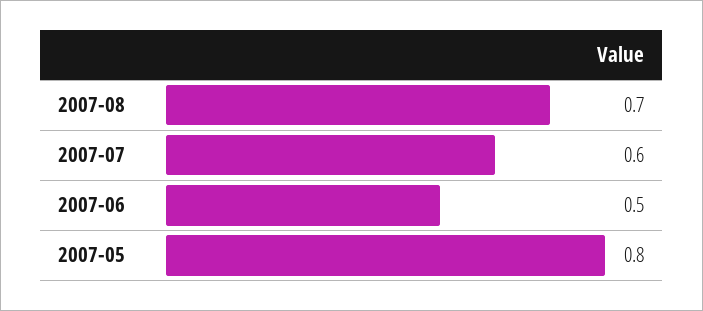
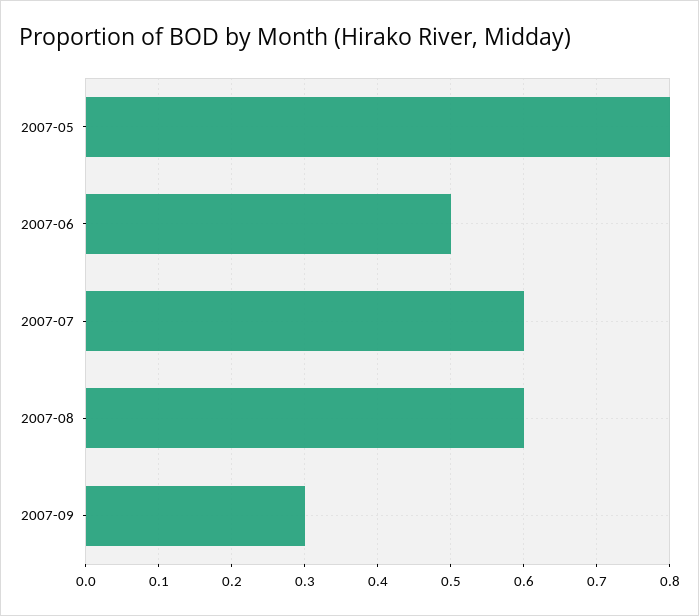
2007-08: 0.7 -> 0.6
2007-09: none -> 0.3

